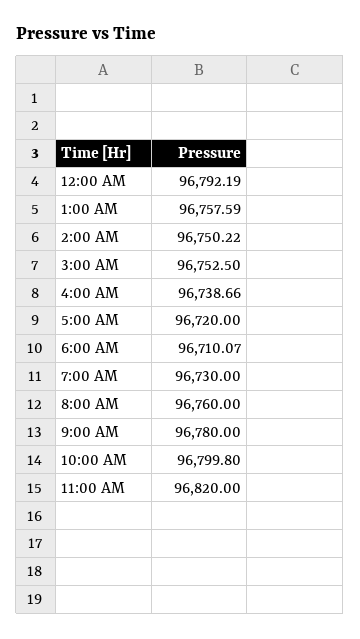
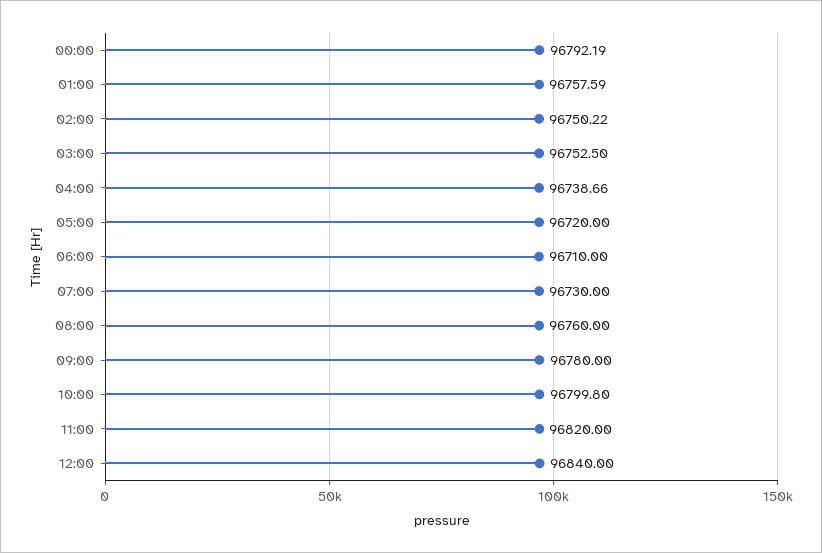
6:00 AM: 96710.07 -> 96710
12:00: none -> 96840

